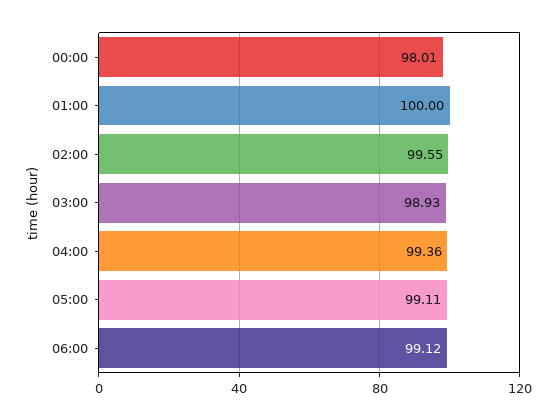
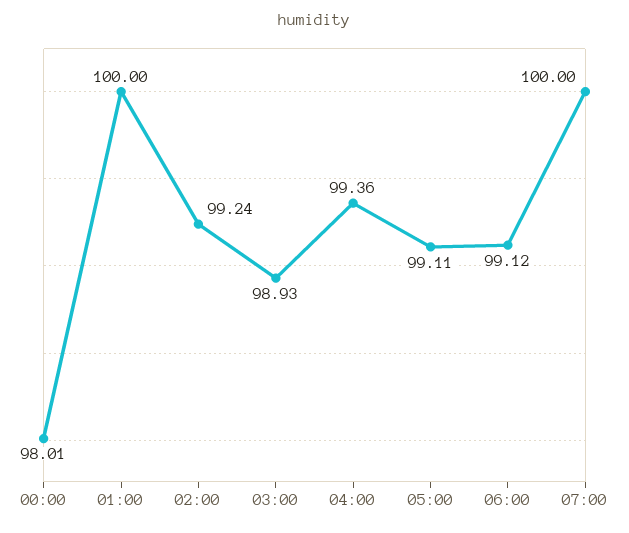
02:00: 99.55 -> 99.24
07:00: none -> 100

